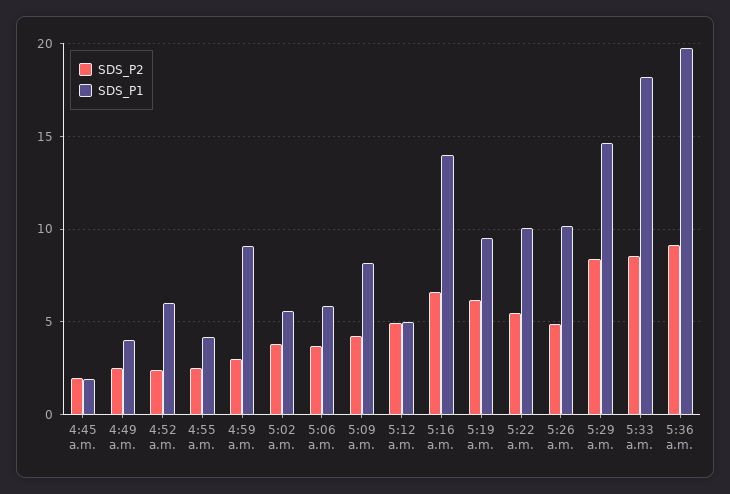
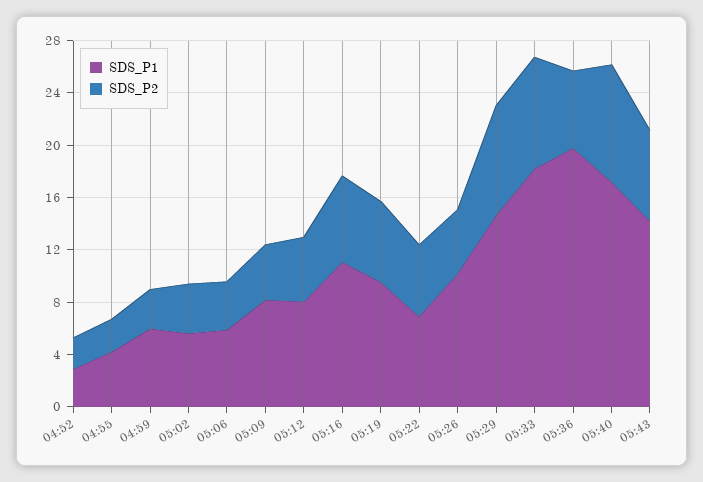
SDS_P2, 4:45 a.m.: 2 -> none
SDS_P1, 4:45 a.m.: 2 -> none
SDS_P2, 4:49 a.m.: 2.5 -> none
SDS_P1, 4:49 a.m.: 4 -> none
SDS_P1, 4:52 a.m.: 6 -> 3
SDS_P1, 4:59 a.m.: 9 -> 6
SDS_P1, 5:12 a.m.: 5 -> 8
SDS_P1, 5:16 a.m.: 14 -> 11
SDS_P1, 5:22 a.m.: 10 -> 7
SDS_P2, 5:36 a.m.: 9 -> 6
SDS_P1, 05:40: none -> 17
SDS_P2, 05:40: none -> 9
SDS_P1, 05:43: none -> 14
SDS_P2, 05:43: none -> 7

